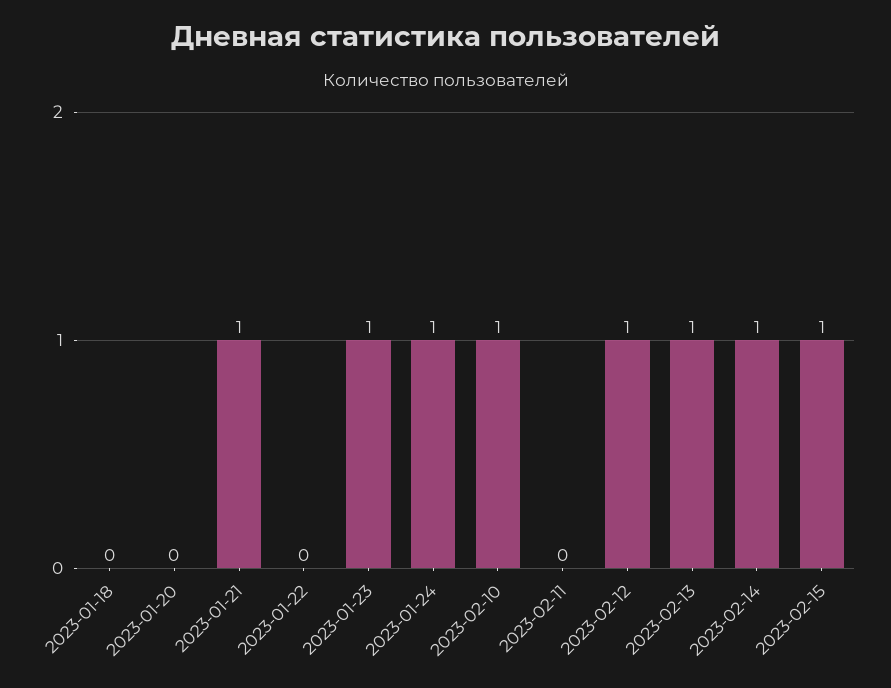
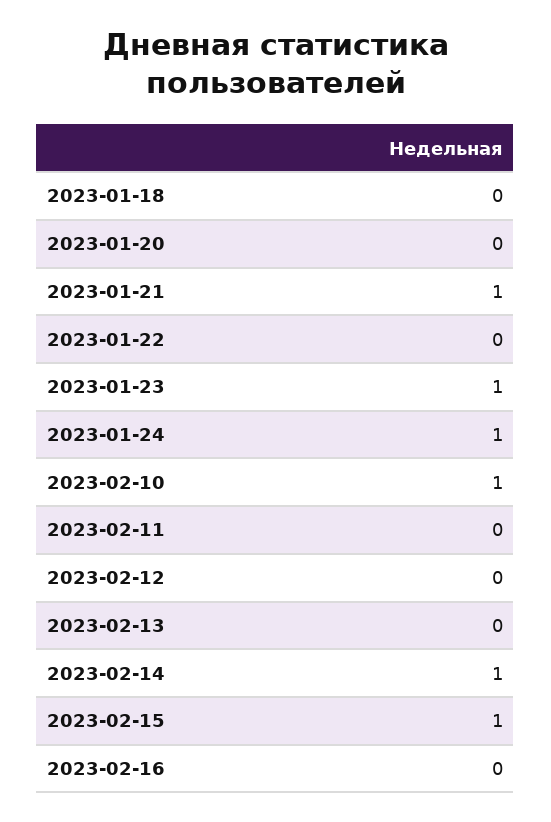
2023-02-12: 1 -> 0
2023-02-13: 1 -> 0
2023-02-16: none -> 0

